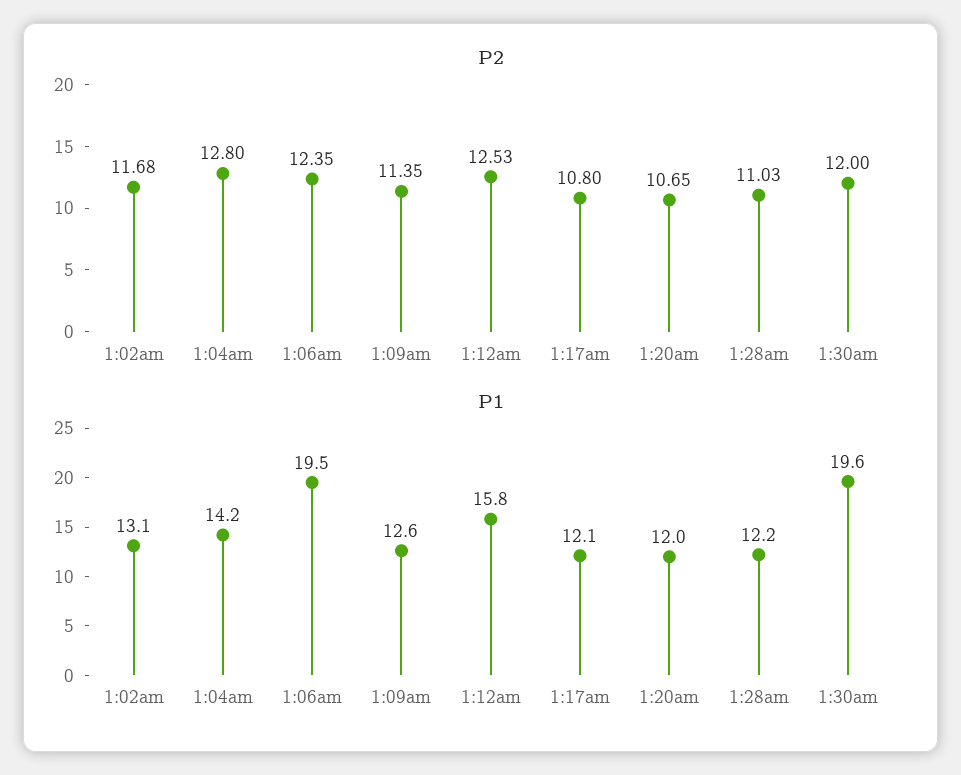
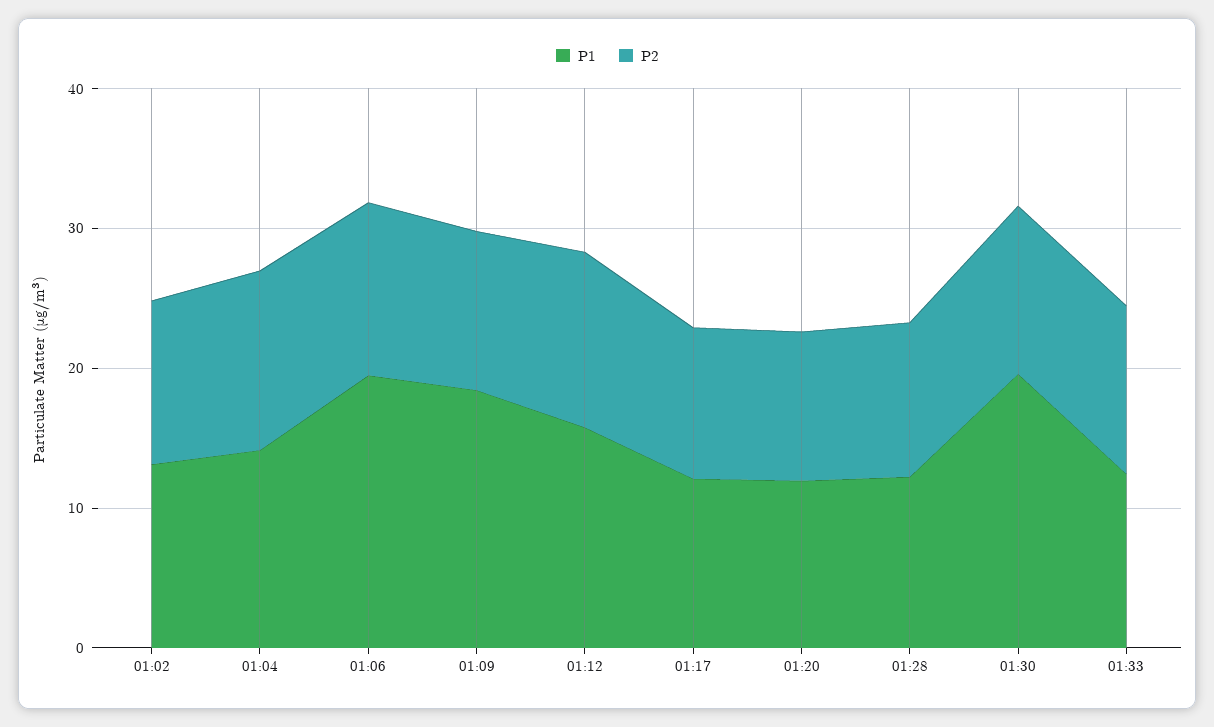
P1, 1:09am: 12.6 -> 18
P1, 01:33: none -> 12
P2, 01:33: none -> 12

